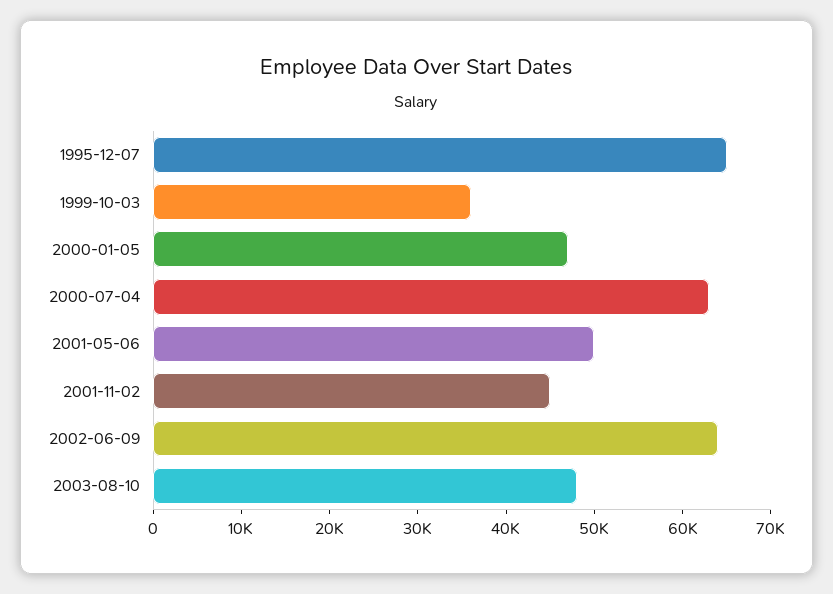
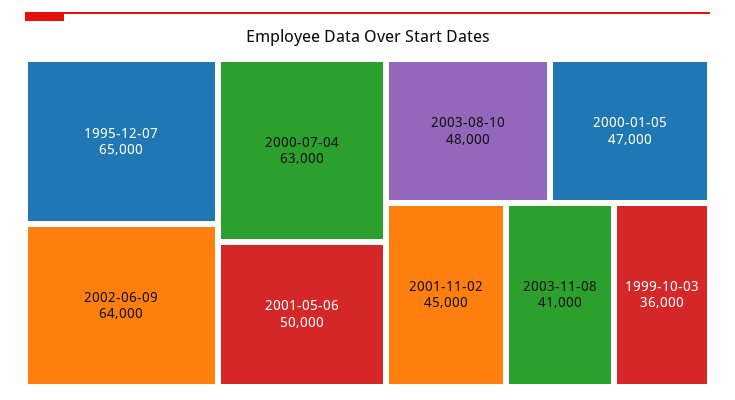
2003-11-08: none -> 41000

